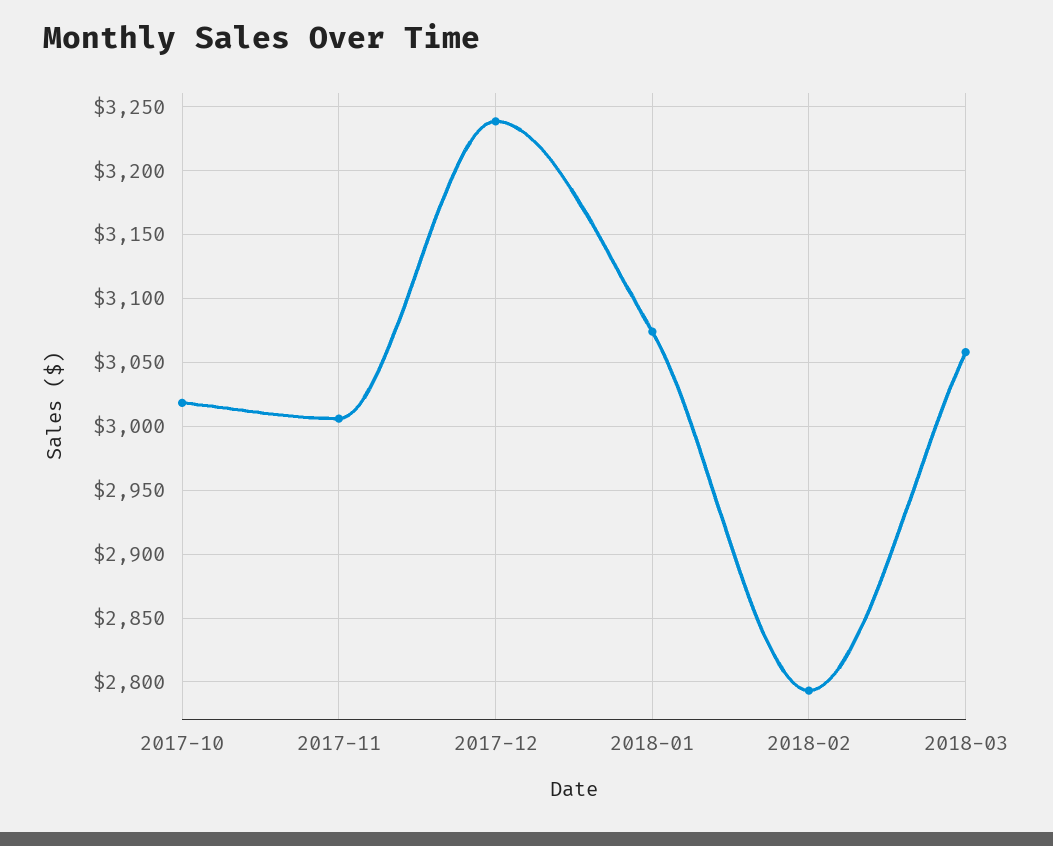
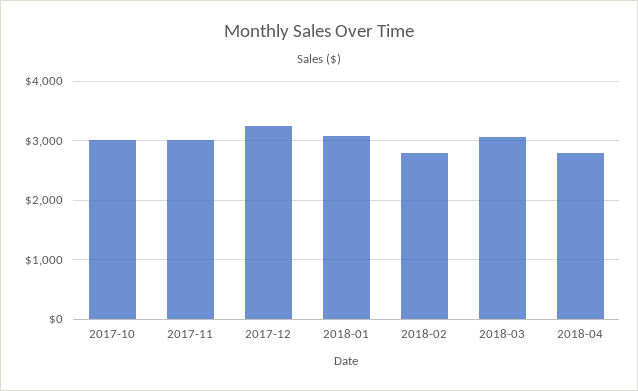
2018-04: none -> 2800

